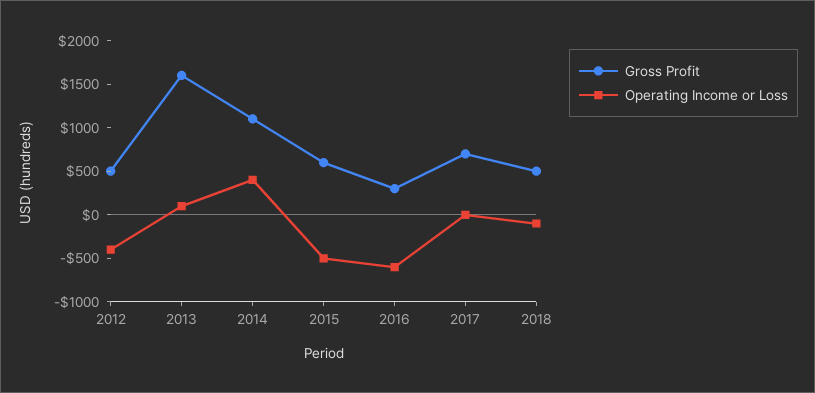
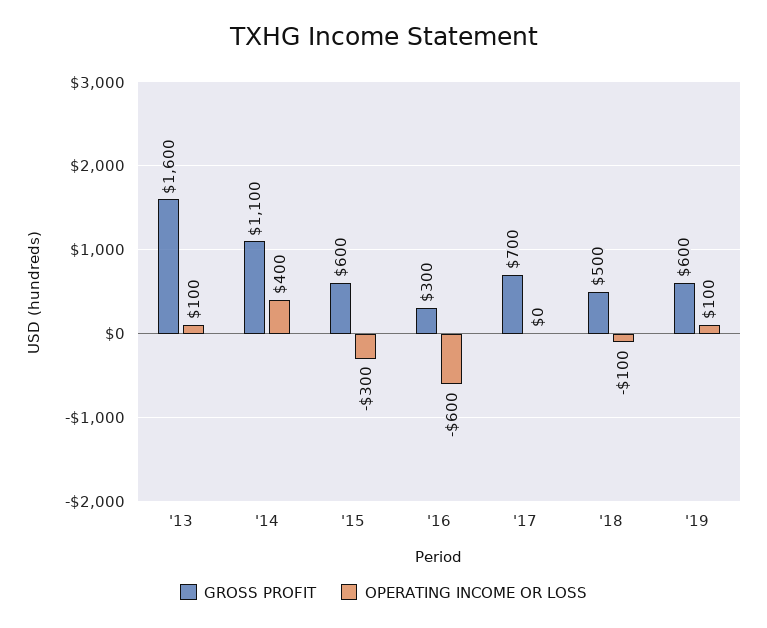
Gross Profit, 2012: 500 -> none
Operating Income or Loss, 2012: -400 -> none
Operating Income or Loss, 2015: -500 -> -300
Gross Profit, '19: none -> 600
Operating Income or Loss, '19: none -> 100

